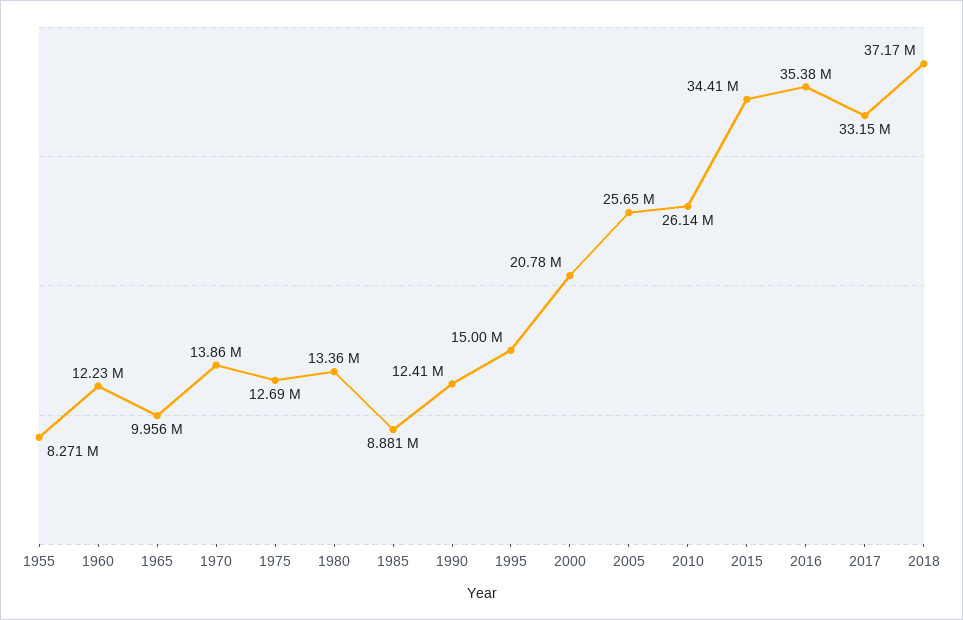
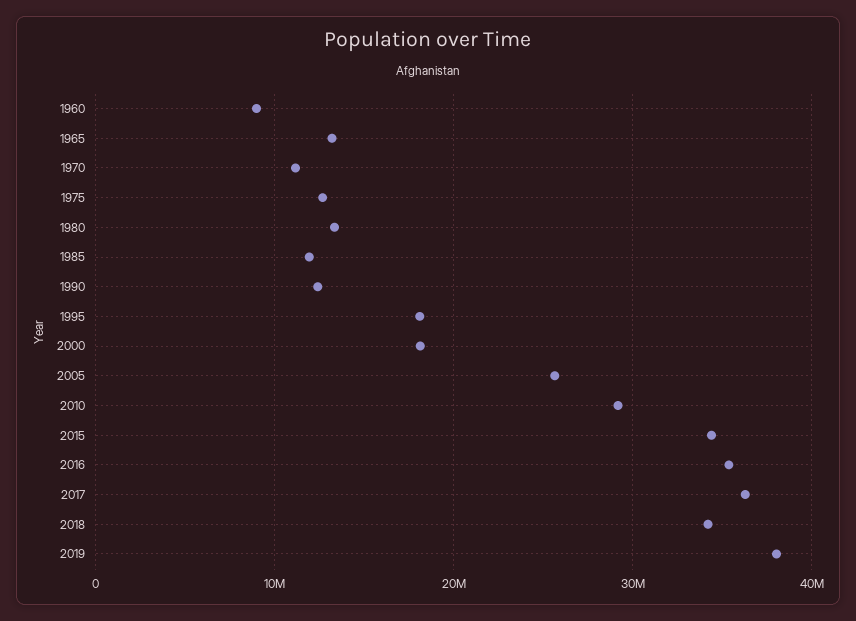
1955: 8271000 -> none
1960: 12230000 -> 9000000
1965: 9956000 -> 13000000
1970: 13860000 -> 11000000
1985: 8881000 -> 12000000
1995: 15000000 -> 18000000
2000: 20780000 -> 18000000
2010: 26140000 -> 29000000
2017: 33150000 -> 36000000
2018: 37170000 -> 34000000
2019: none -> 38000000

